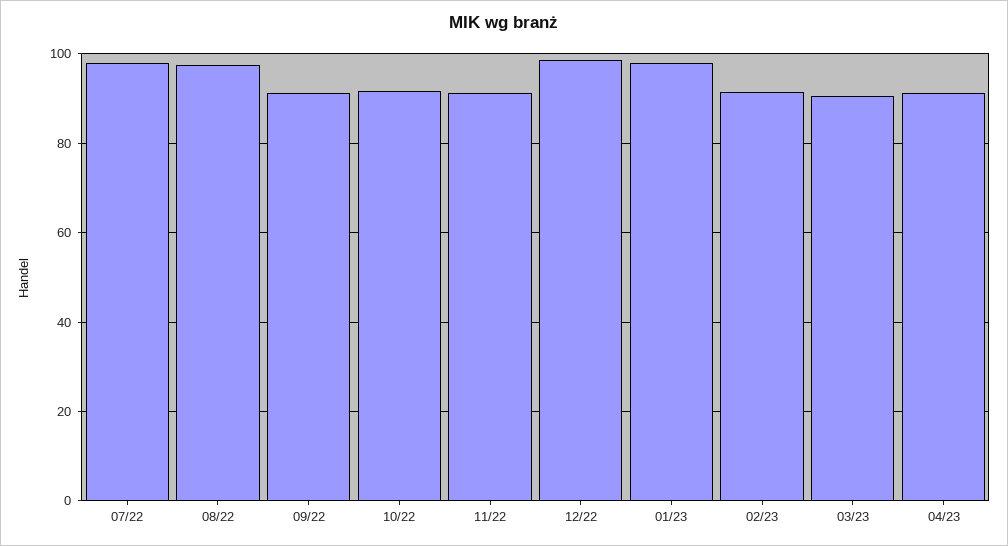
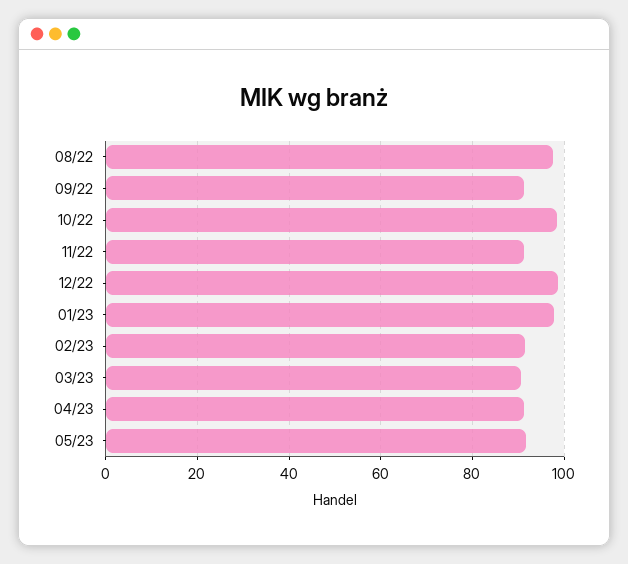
07/22: 98 -> none
10/22: 92 -> 98
05/23: none -> 92

